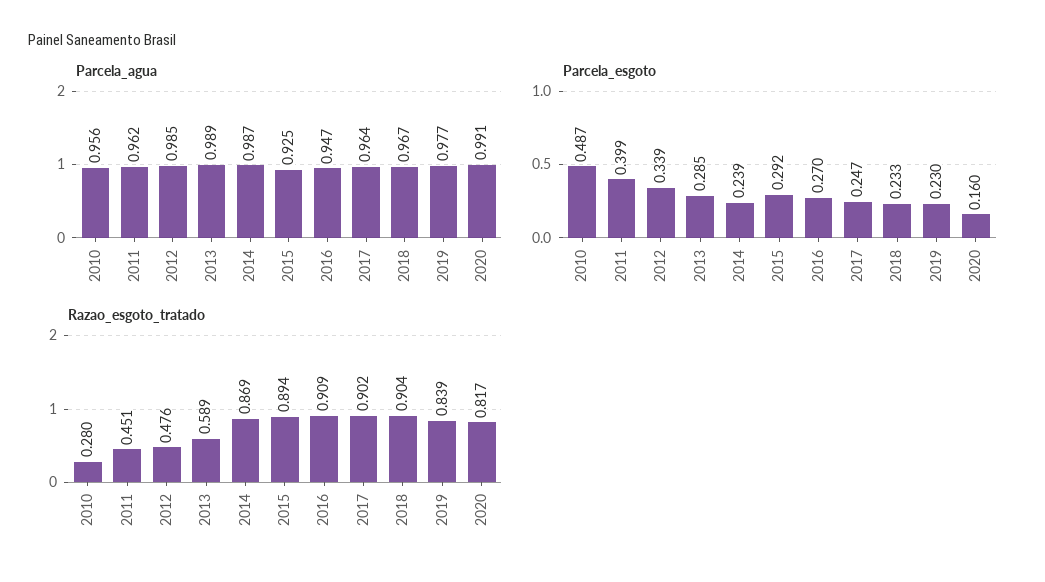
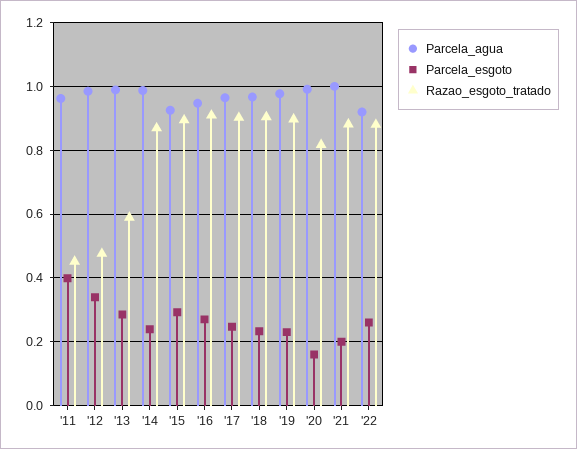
Parcela_agua, 2010: 0.956 -> none
Parcela_esgoto, 2010: 0.487 -> none
Razao_esgoto_tratado, 2010: 0.28 -> none
Razao_esgoto_tratado, 2019: 0.839 -> 0.9
Parcela_agua, '21: none -> 1
Parcela_esgoto, '21: none -> 0.2
Razao_esgoto_tratado, '21: none -> 0.88
Parcela_agua, '22: none -> 0.92
Parcela_esgoto, '22: none -> 0.26
Razao_esgoto_tratado, '22: none -> 0.88

